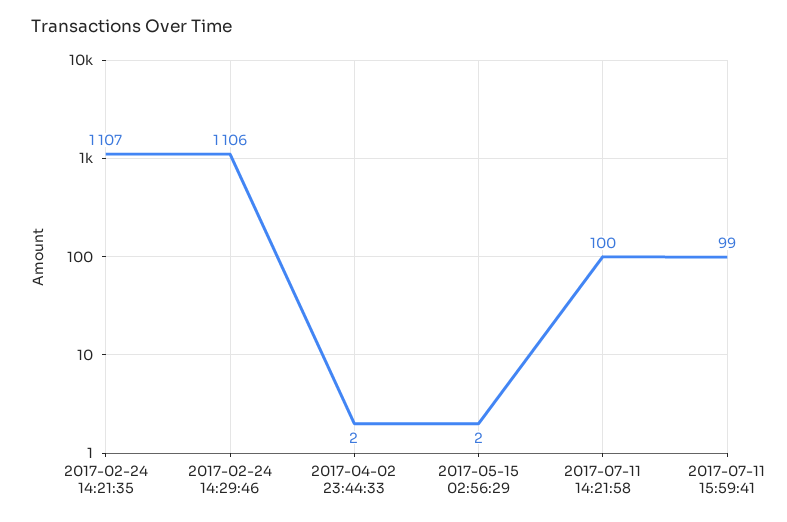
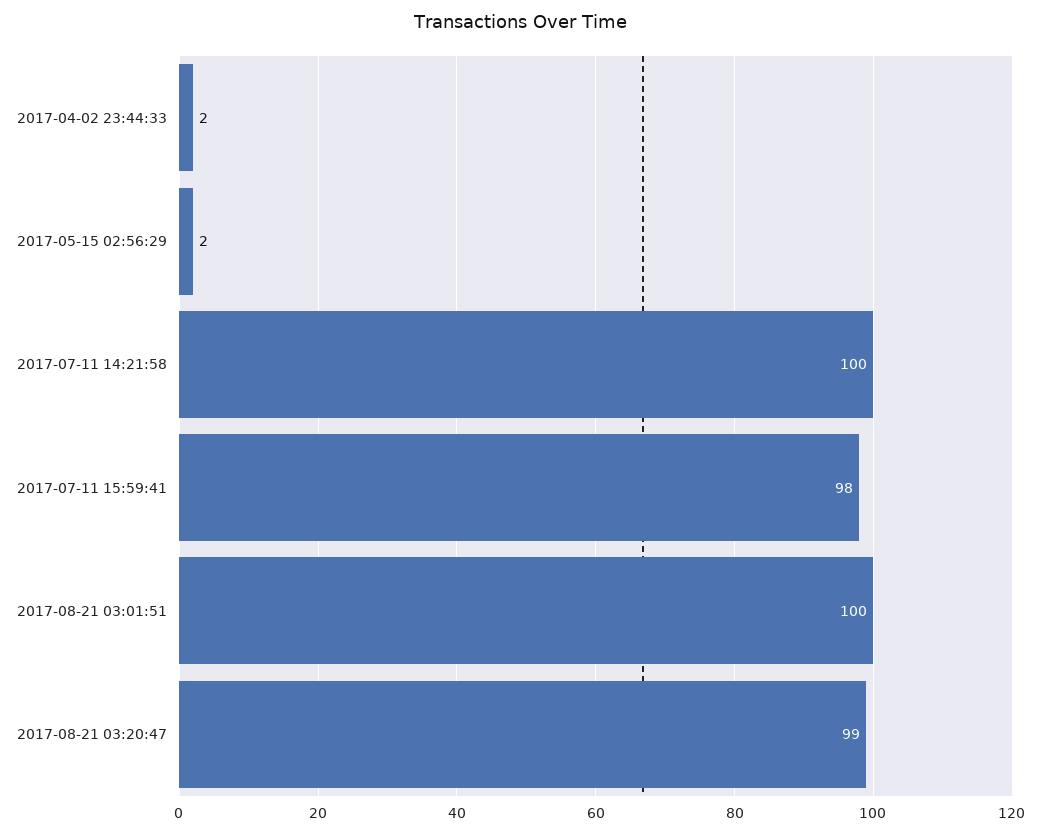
2017-02-24 14:21:35: 1107 -> none
2017-02-24 14:29:46: 1106 -> none
2017-07-11 15:59:41: 99 -> 98
2017-08-21 03:01:51: none -> 100
2017-08-21 03:20:47: none -> 99

